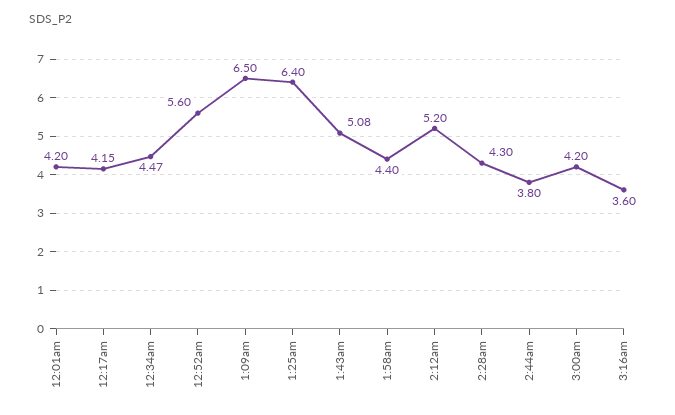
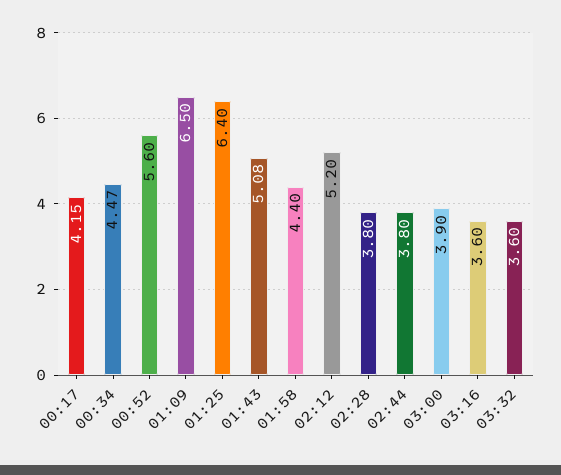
12:01am: 4.2 -> none
2:28am: 4.3 -> 3.8
3:00am: 4.2 -> 3.9
03:32: none -> 3.6

